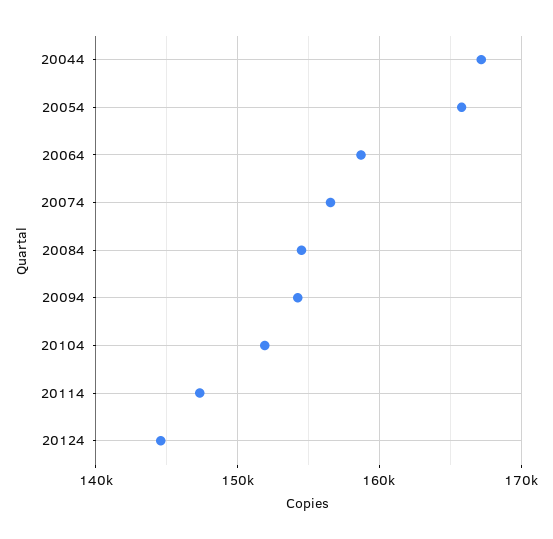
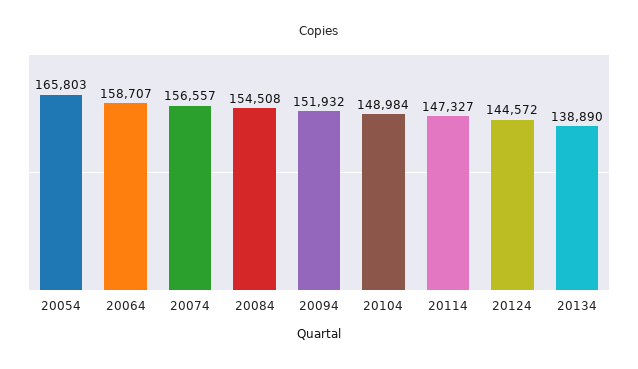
20044: 167000 -> none
20094: 154000 -> 151932
20104: 152000 -> 148984
20134: none -> 138890

